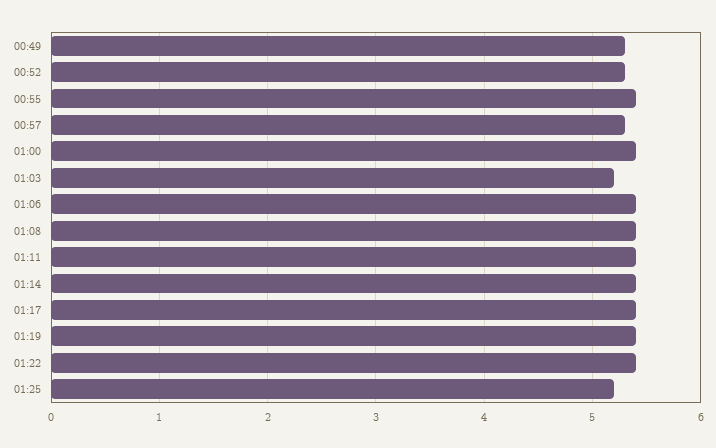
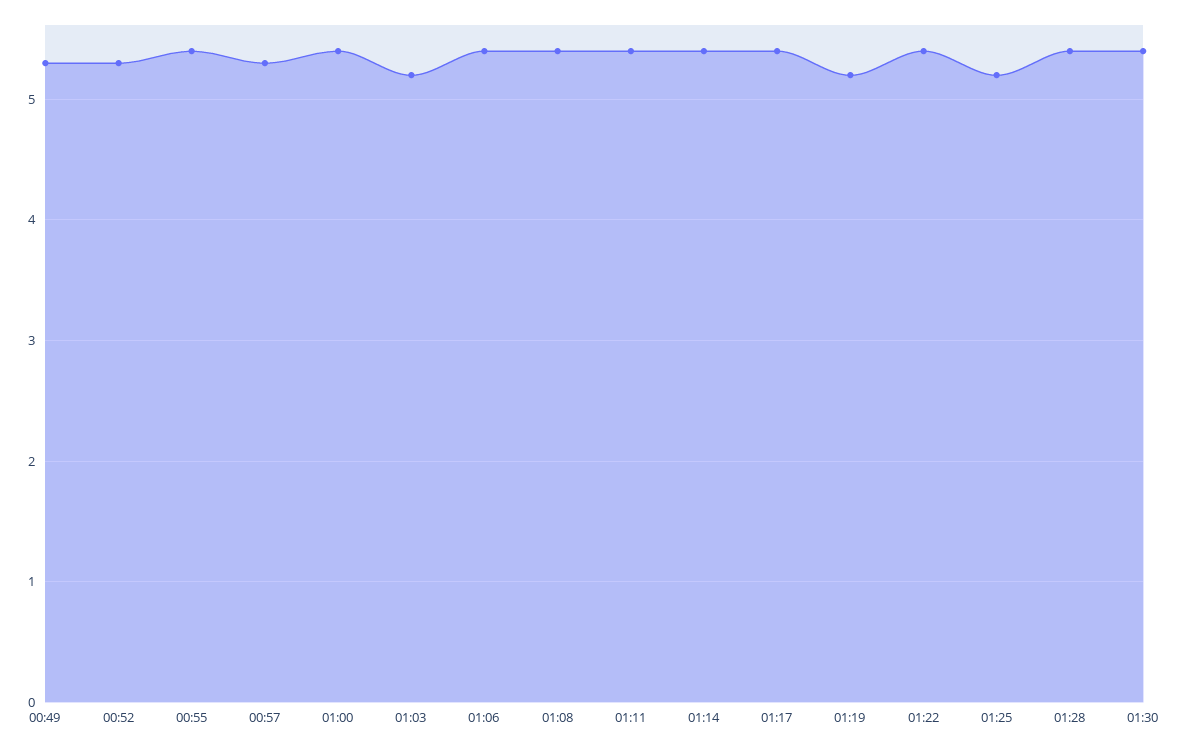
01:19: 5.4 -> 5.2
01:28: none -> 5.4
01:30: none -> 5.4

